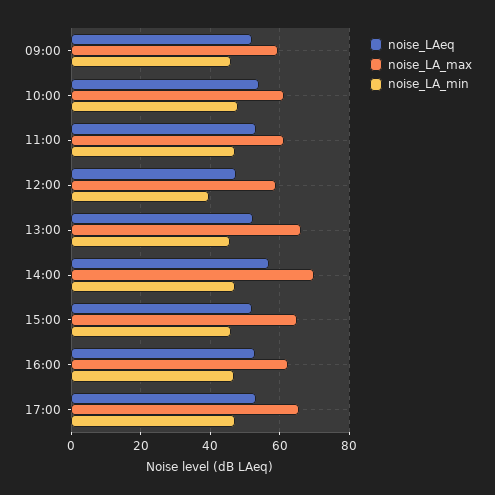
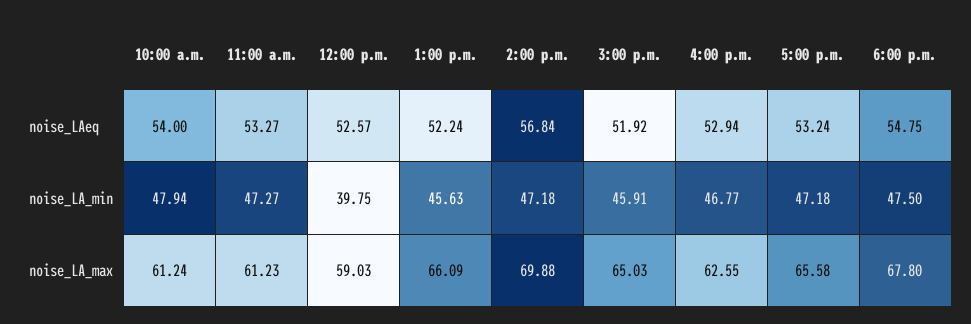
noise_LAeq, 09:00: 52 -> none
noise_LA_max, 09:00: 60 -> none
noise_LA_min, 09:00: 46 -> none
noise_LAeq, 12:00: 48 -> 52.57
noise_LAeq, 6:00 p.m.: none -> 54.75
noise_LA_min, 6:00 p.m.: none -> 47.5
noise_LA_max, 6:00 p.m.: none -> 67.8

